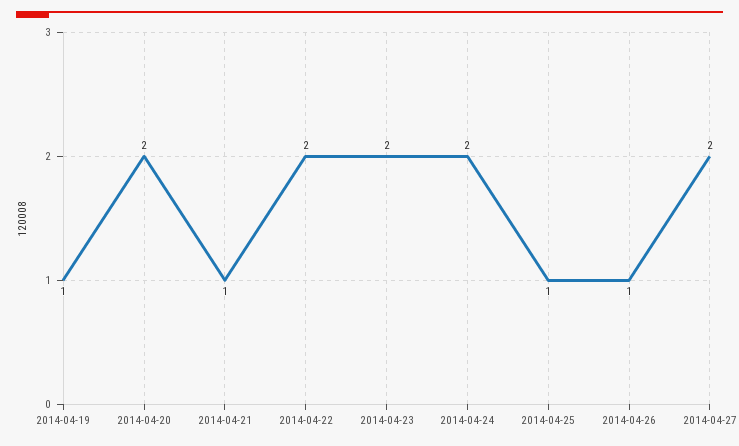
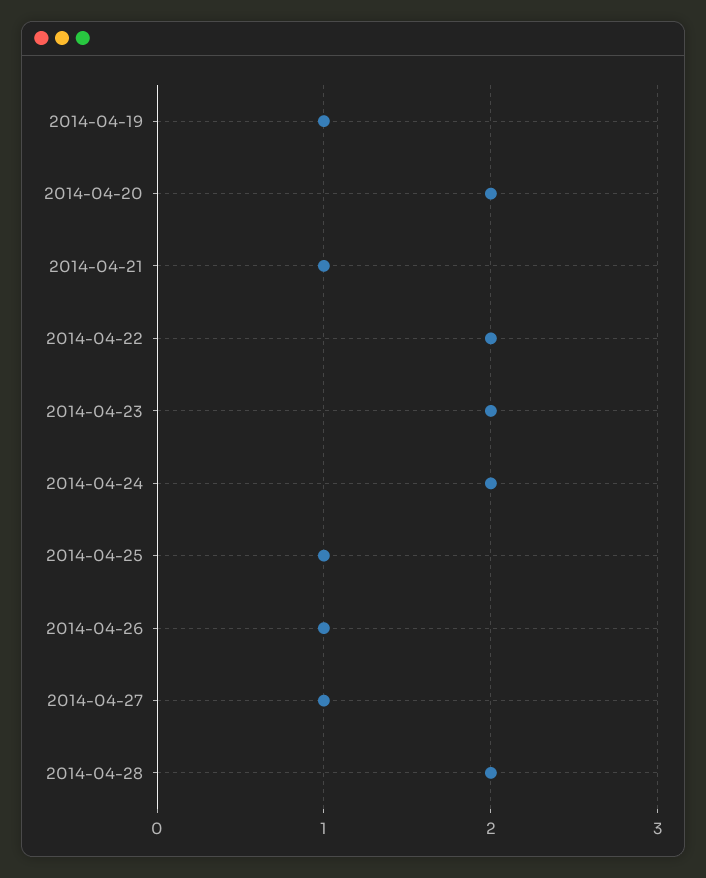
2014-04-27: 2 -> 1
2014-04-28: none -> 2

